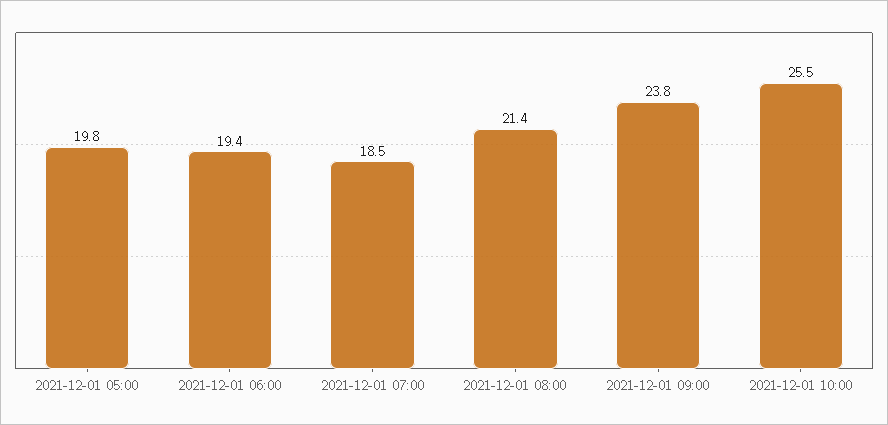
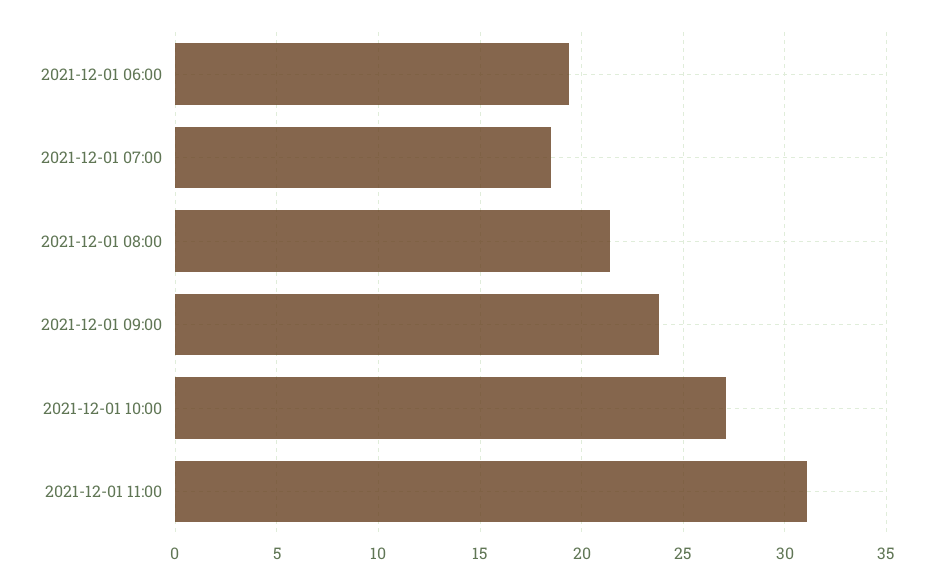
2021-12-01 05:00: 19.8 -> none
2021-12-01 10:00: 25.5 -> 27
2021-12-01 11:00: none -> 31

